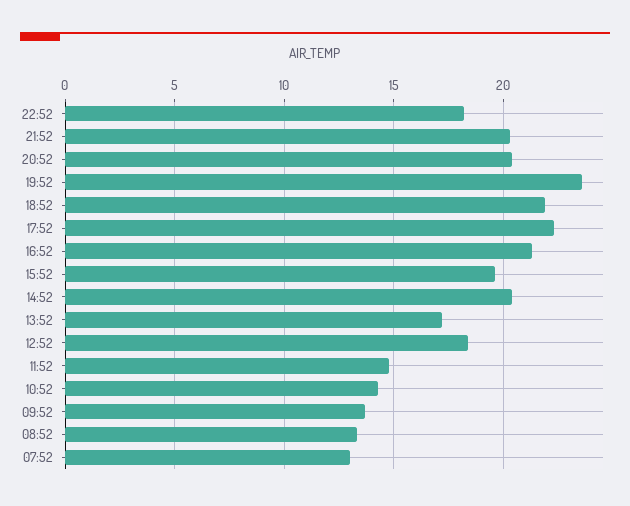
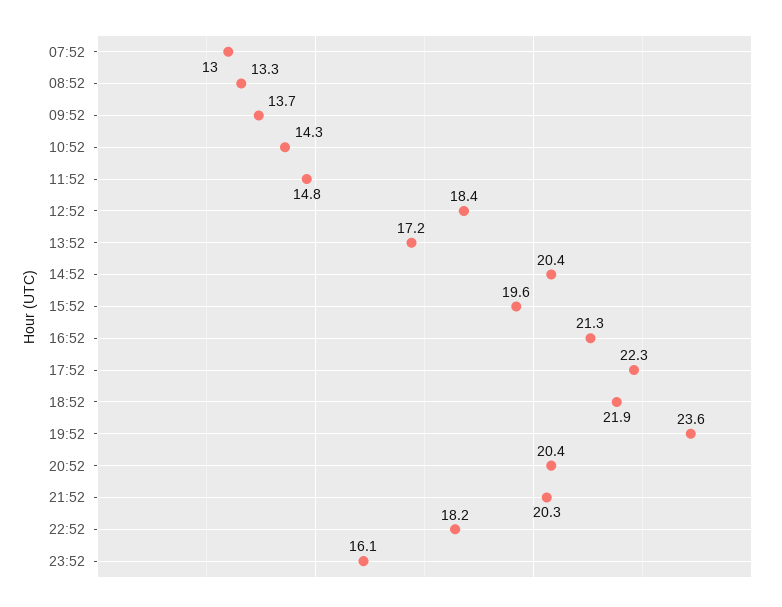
23:52: none -> 16.1

